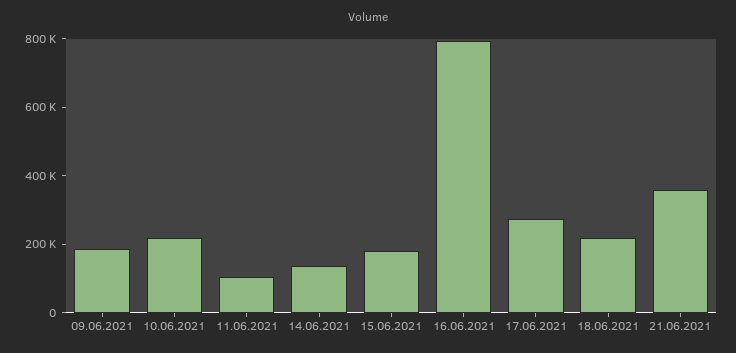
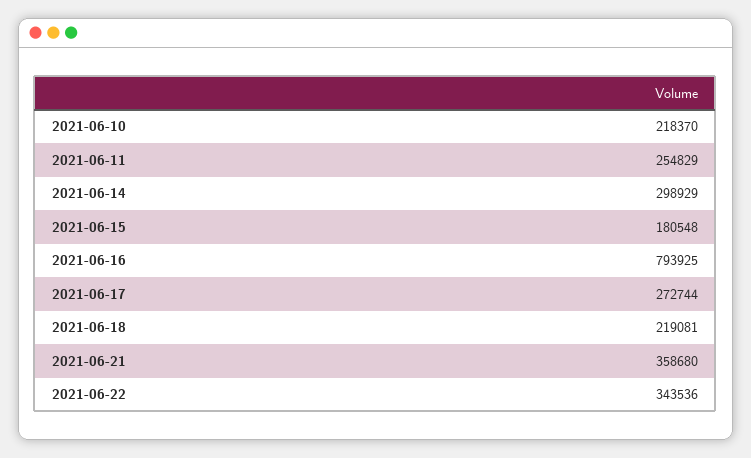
09.06.2021: 200000 -> none
11.06.2021: 100000 -> 254829
14.06.2021: 150000 -> 298929
2021-06-22: none -> 343536

